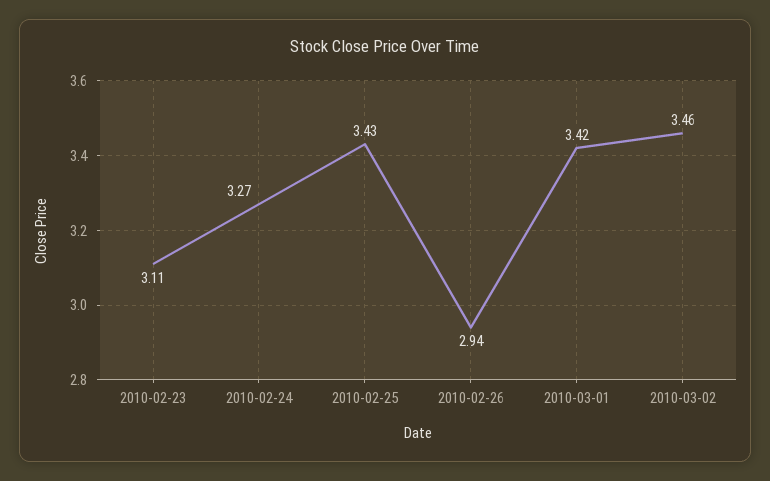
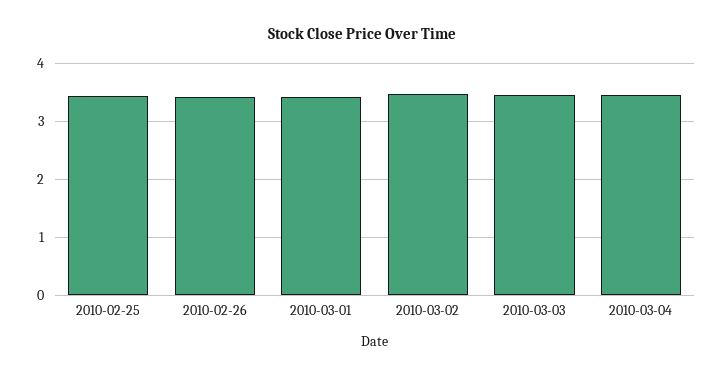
2010-02-23: 3.11 -> none
2010-02-24: 3.27 -> none
2010-02-26: 2.94 -> 3.4
2010-03-03: none -> 3.4
2010-03-04: none -> 3.4

